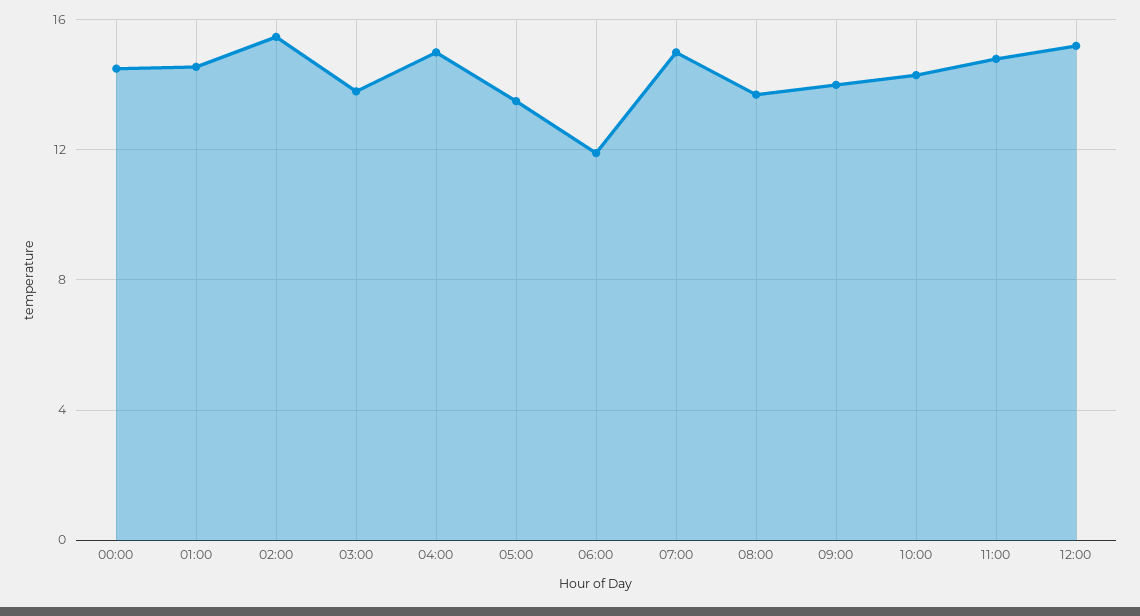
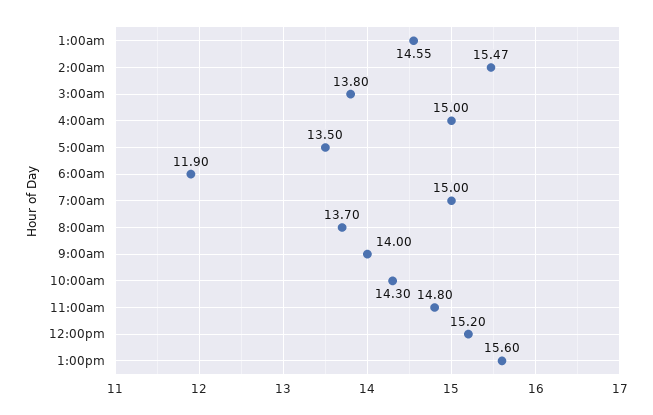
00:00: 14.5 -> none
1:00pm: none -> 15.6

